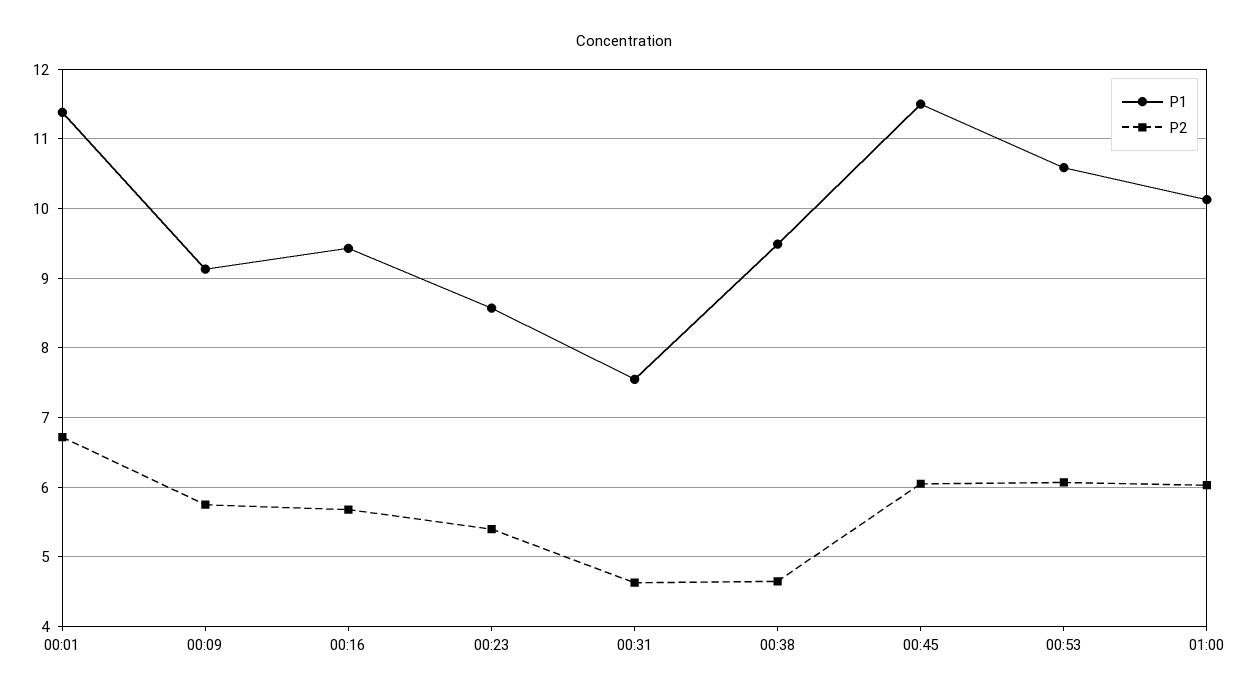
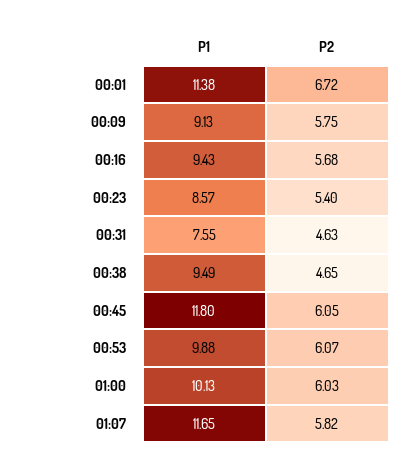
P1, 00:45: 11.5 -> 11.8
P1, 00:53: 10.6 -> 9.88
P1, 01:07: none -> 11.65
P2, 01:07: none -> 5.82

